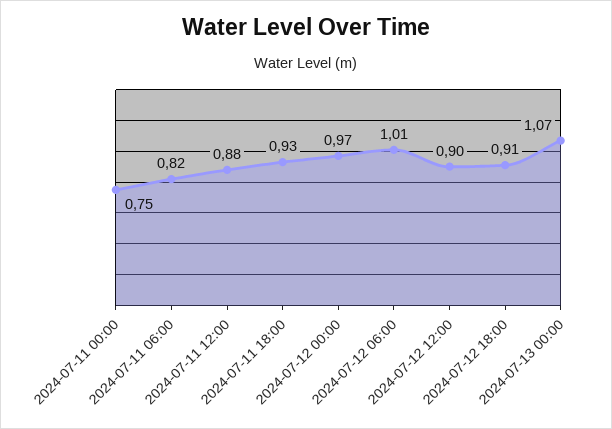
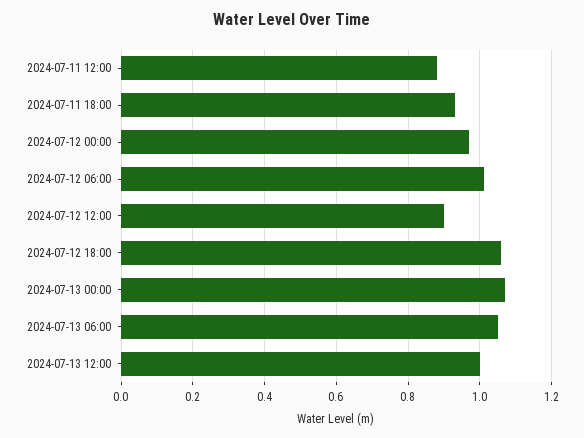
2024-07-11 00:00: 0.75 -> none
2024-07-11 06:00: 0.82 -> none
2024-07-12 18:00: 0.91 -> 1.05
2024-07-13 06:00: none -> 1.05
2024-07-13 12:00: none -> 1

